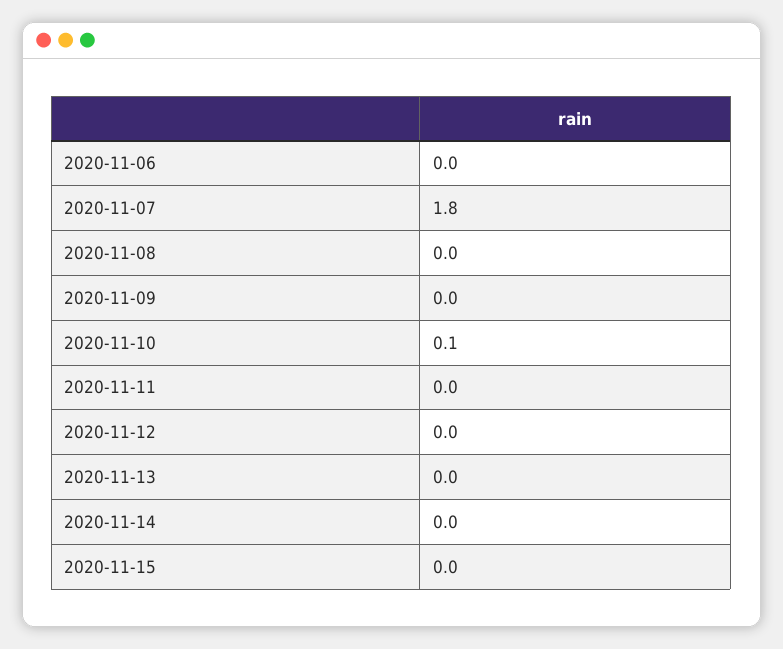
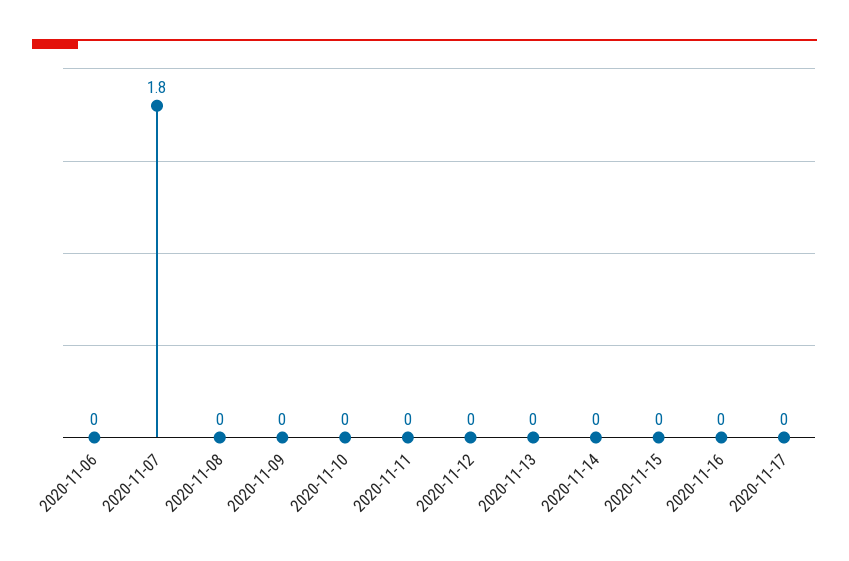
2020-11-10: 0.1 -> 0
2020-11-16: none -> 0
2020-11-17: none -> 0

